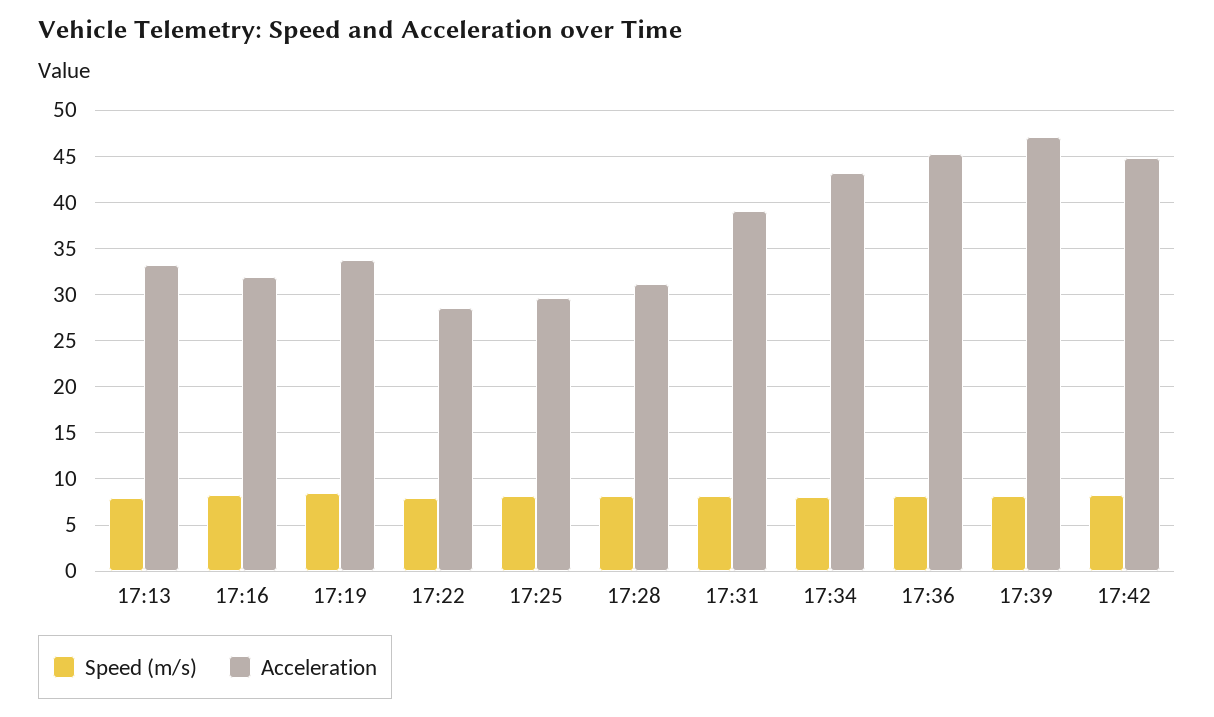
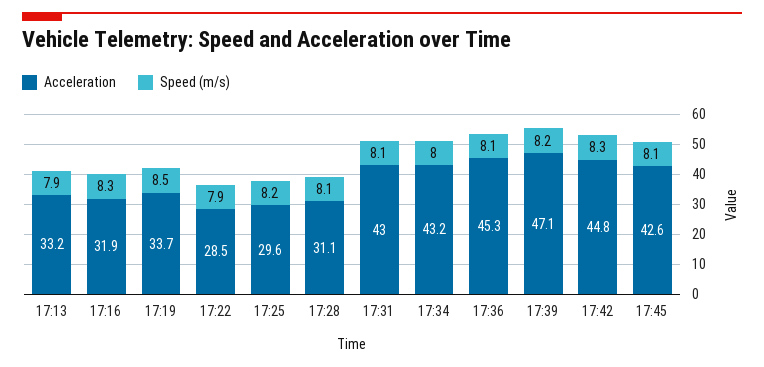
Acceleration, 17:31: 39 -> 43
Acceleration, 17:45: none -> 42.6
Speed (m/s), 17:45: none -> 8.1

